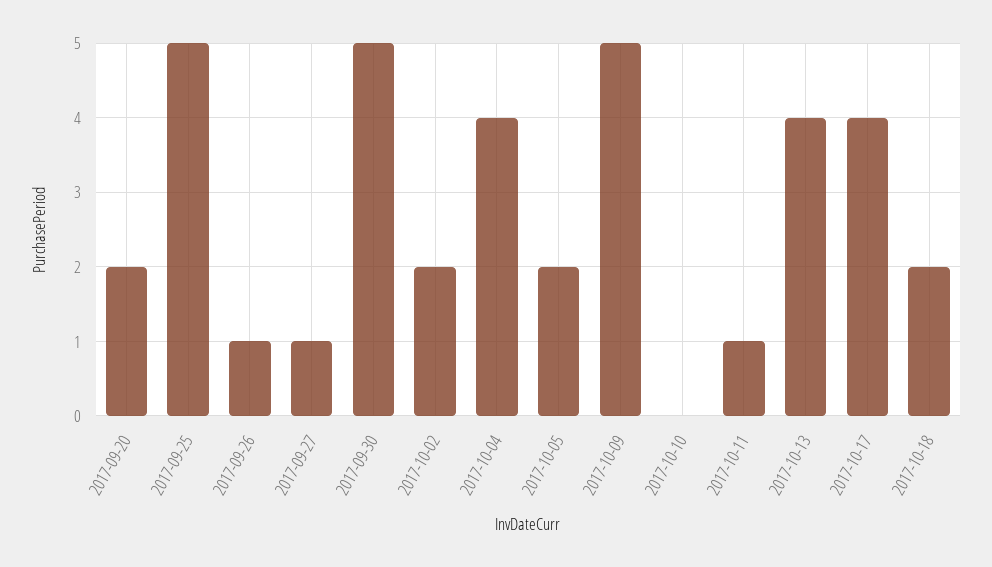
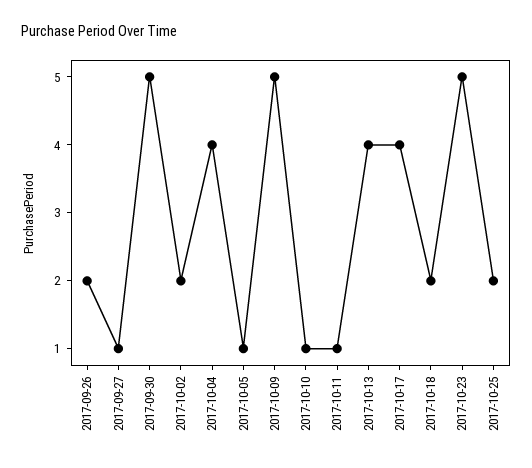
2017-09-20: 2 -> none
2017-09-25: 5 -> none
2017-09-26: 1 -> 2
2017-10-05: 2 -> 1
2017-10-10: 0 -> 1
2017-10-23: none -> 5
2017-10-25: none -> 2

